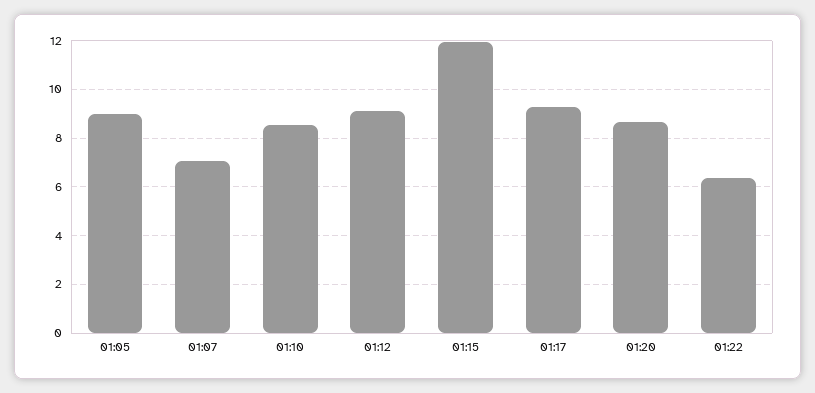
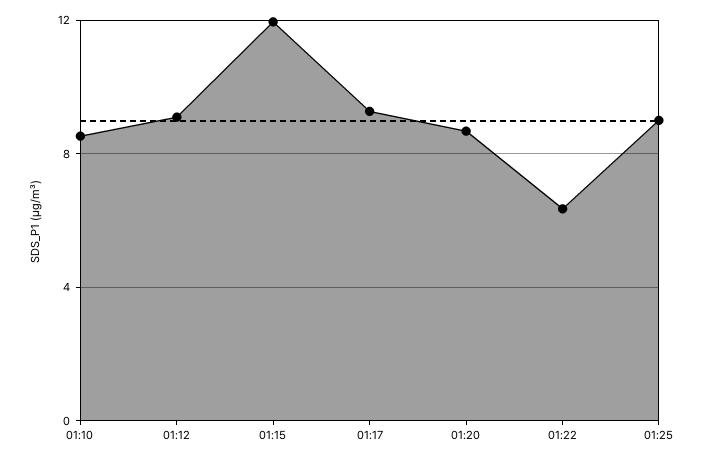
01:05: 9 -> none
01:07: 7 -> none
01:25: none -> 9

